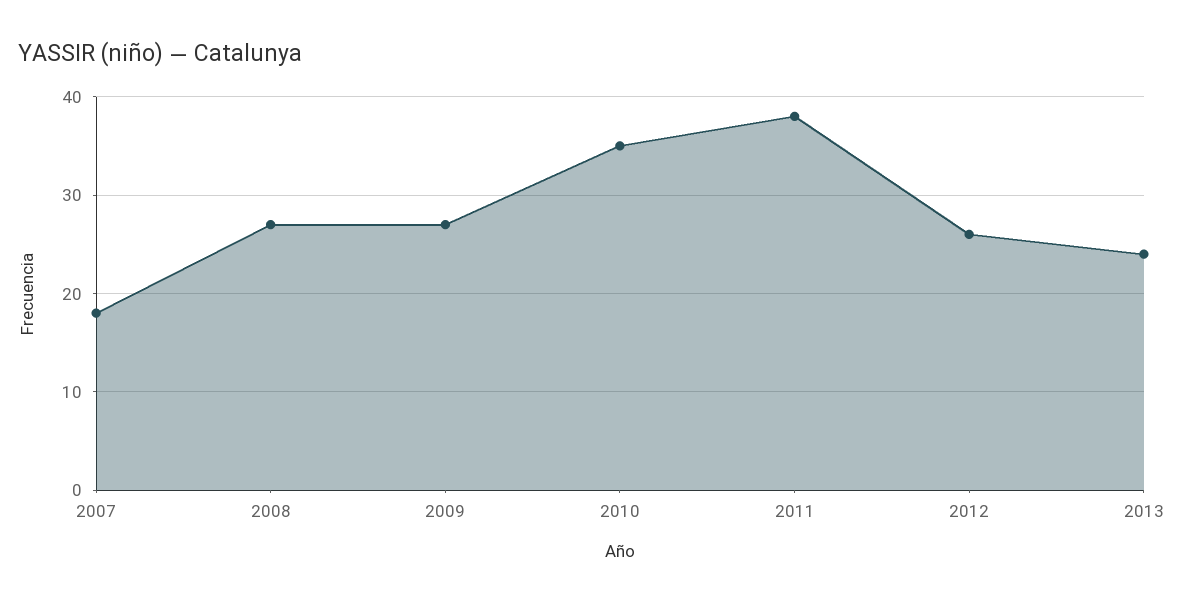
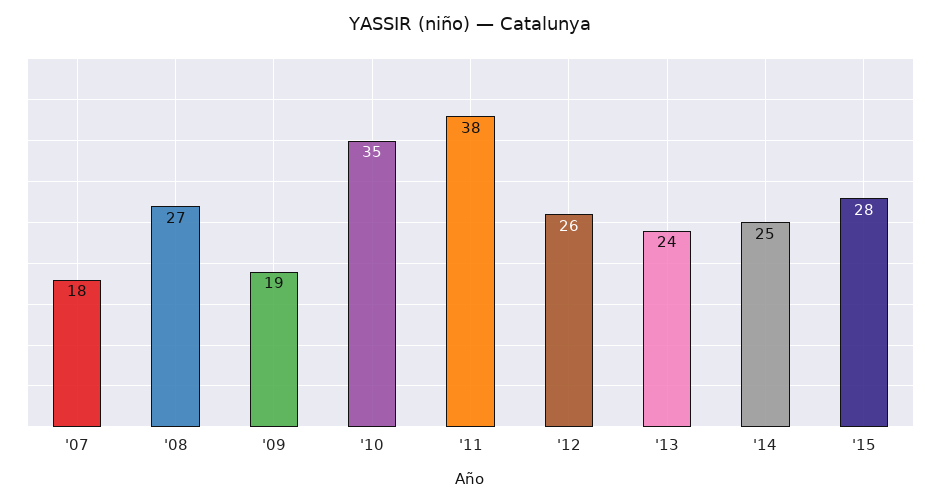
2009: 27 -> 19
'14: none -> 25
'15: none -> 28

